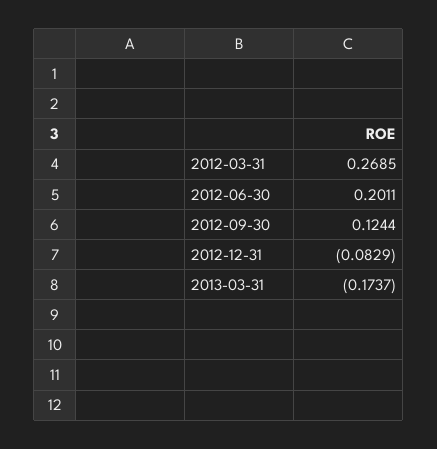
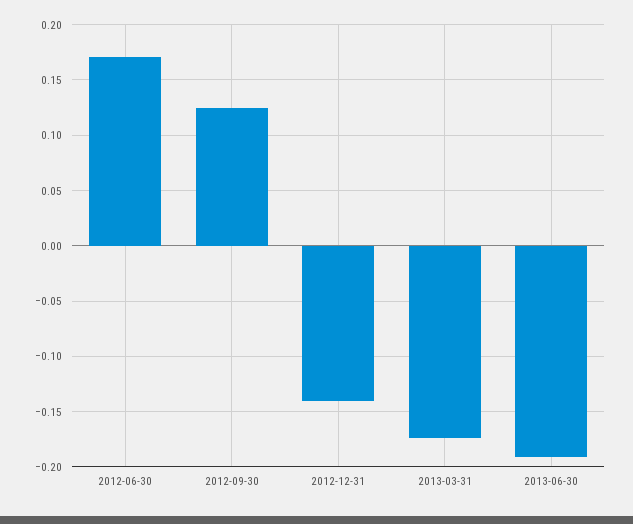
2012-03-31: 0.2685 -> none
2012-06-30: 0.2011 -> 0.17
2012-12-31: -0.0829 -> -0.14
2013-06-30: none -> -0.19

